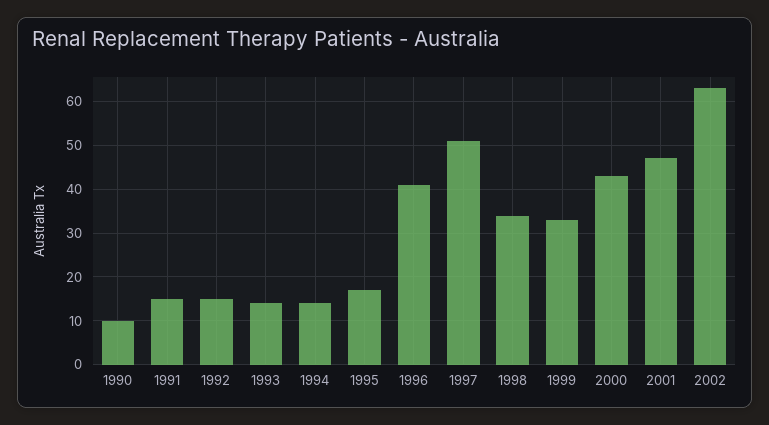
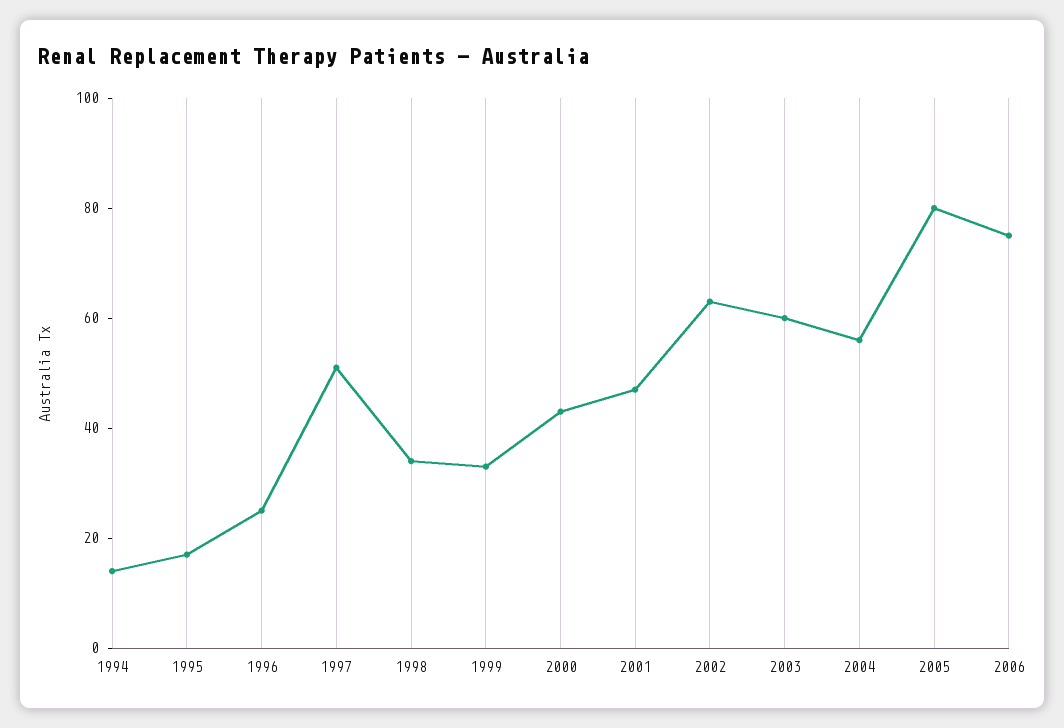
1990: 10 -> none
1991: 15 -> none
1992: 15 -> none
1993: 15 -> none
1996: 40 -> 25
2003: none -> 60
2004: none -> 55
2005: none -> 80
2006: none -> 75

